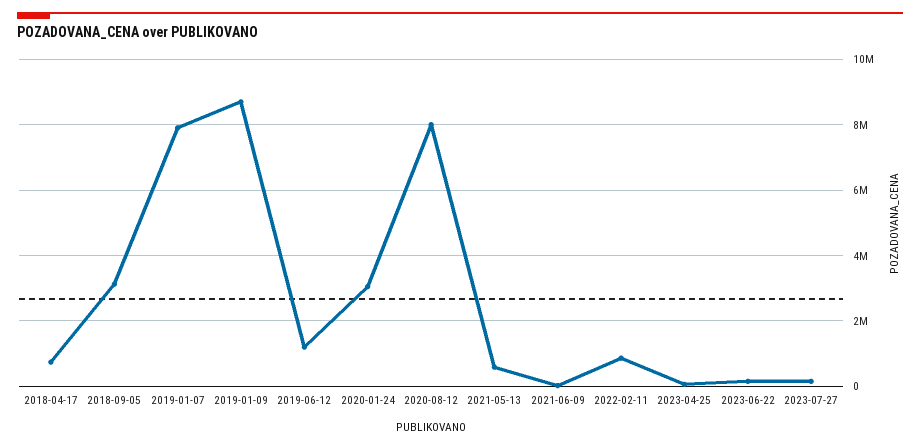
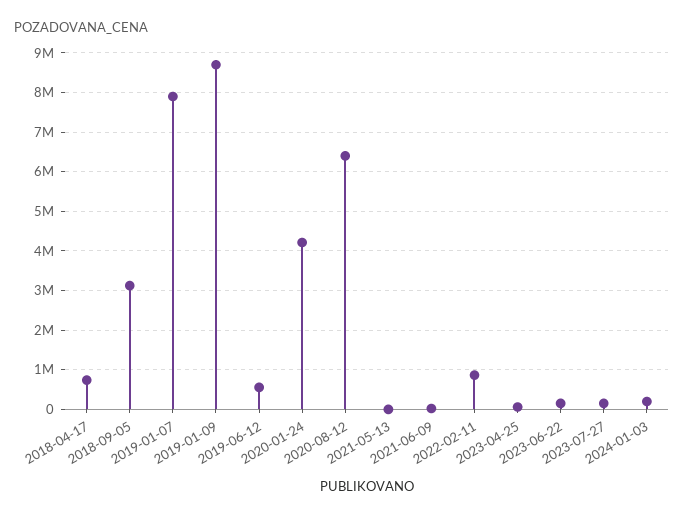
2019-06-12: 1200000 -> 600000
2020-01-24: 3000000 -> 4200000
2020-08-12: 8000000 -> 6400000
2021-05-13: 600000 -> 0
2024-01-03: none -> 200000

